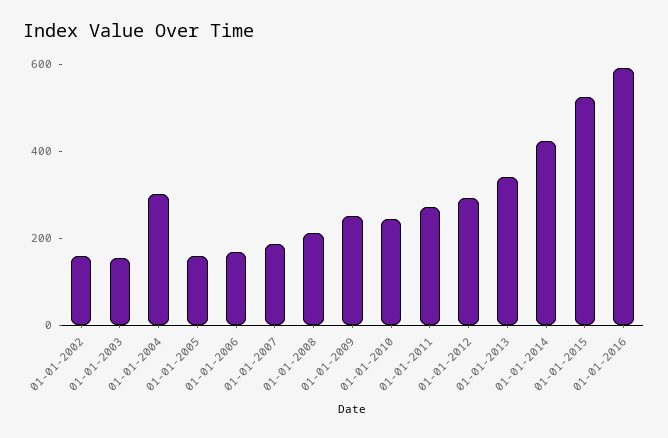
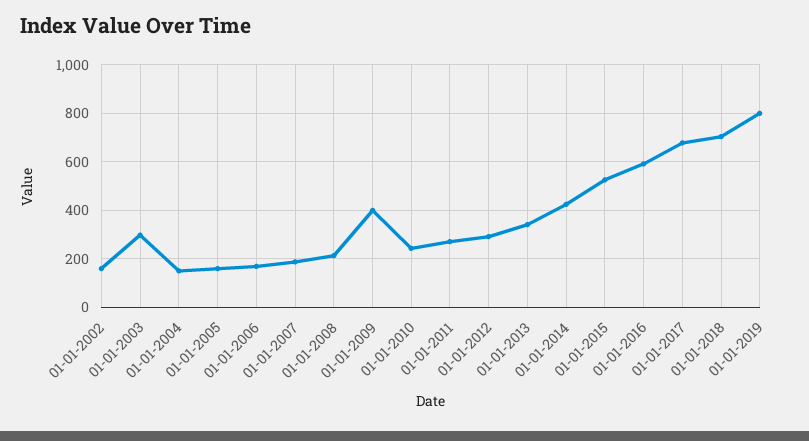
01-01-2003: 150 -> 300
01-01-2004: 300 -> 150
01-01-2009: 250 -> 400
01-01-2017: none -> 675
01-01-2018: none -> 700
01-01-2019: none -> 800

